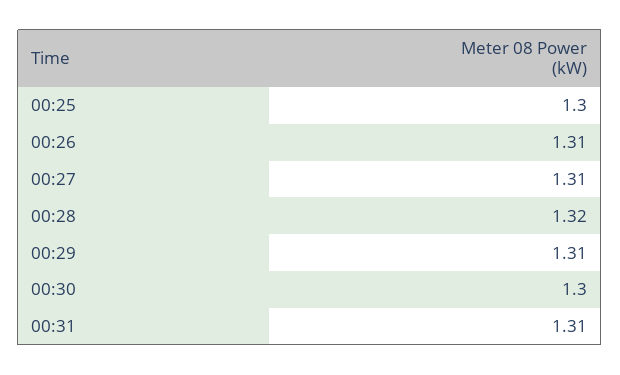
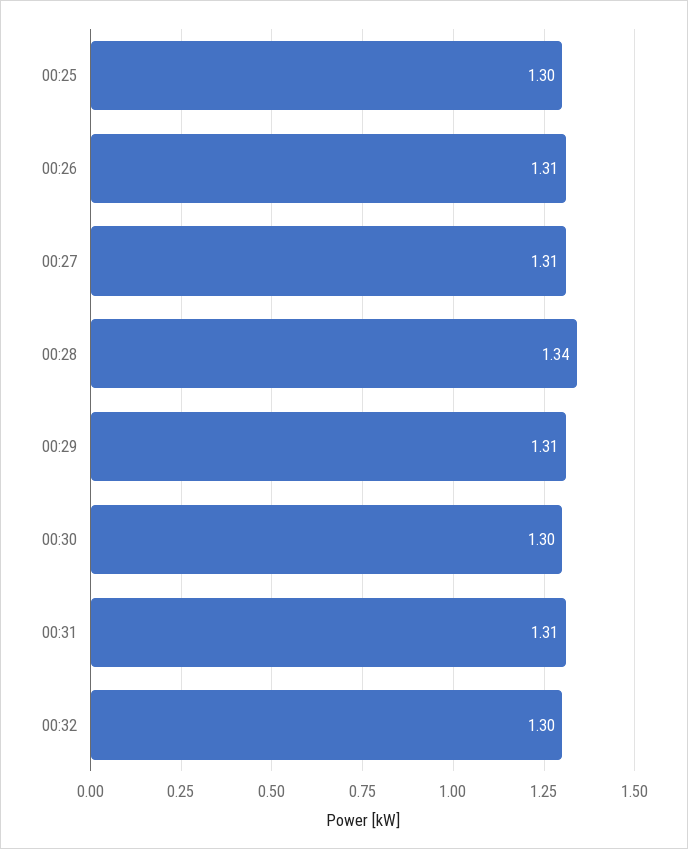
00:28: 1.32 -> 1.34
00:32: none -> 1.3

